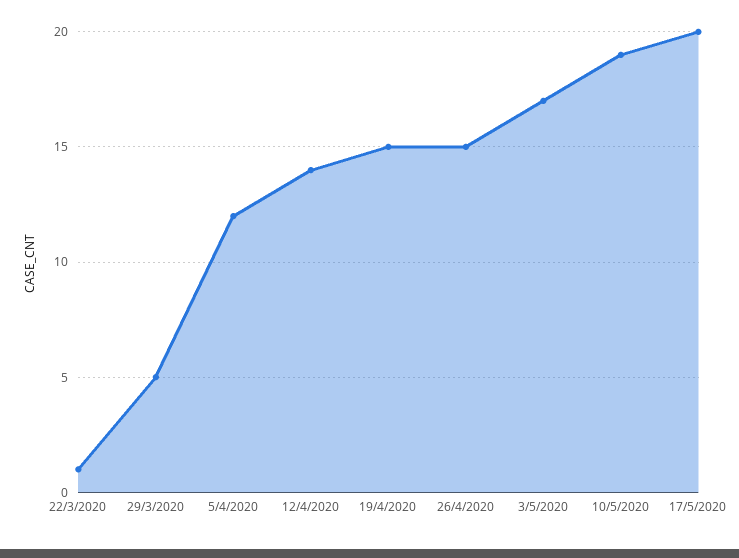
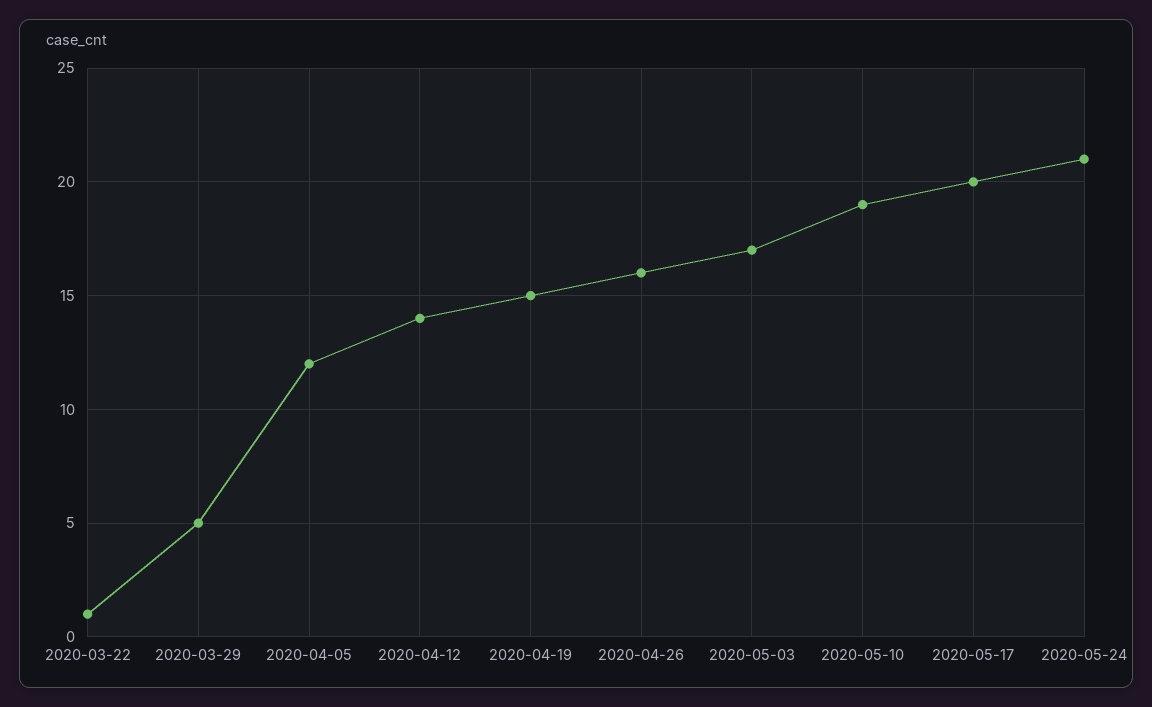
26/4/2020: 15 -> 16
2020-05-24: none -> 21

